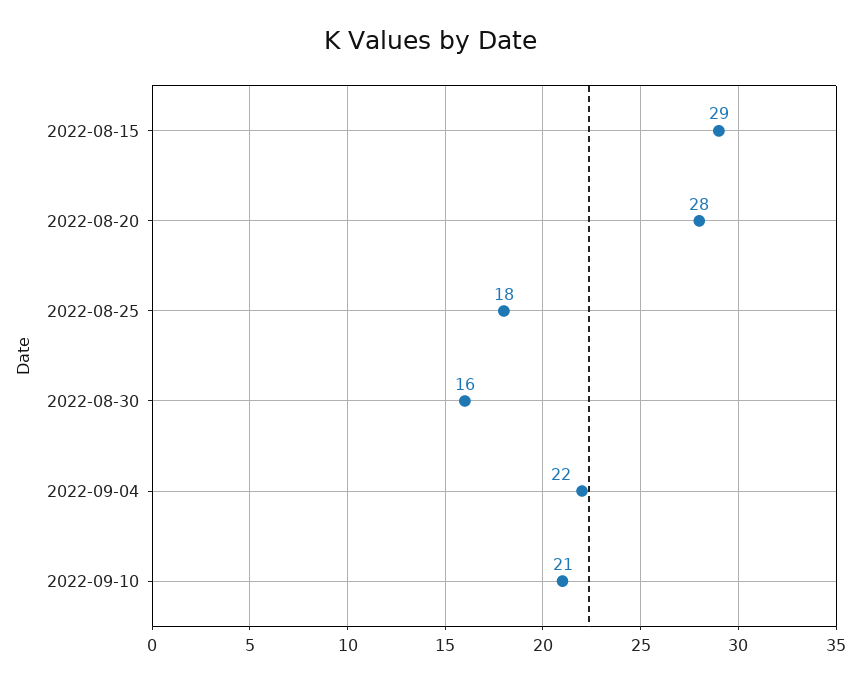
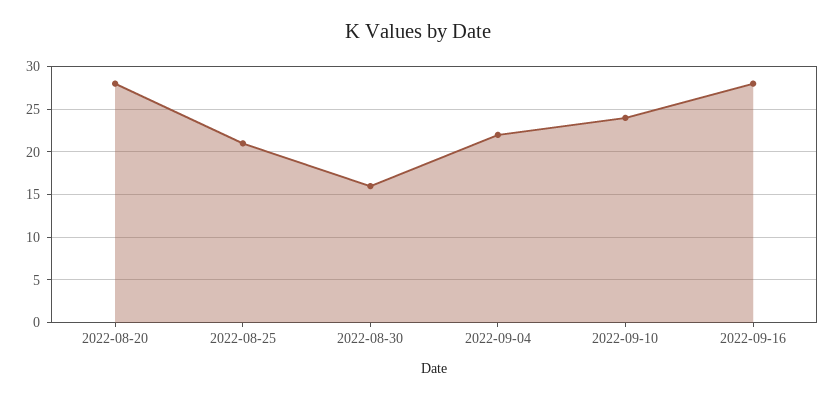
2022-08-15: 29 -> none
2022-08-25: 18 -> 21
2022-09-10: 21 -> 24
2022-09-16: none -> 28

